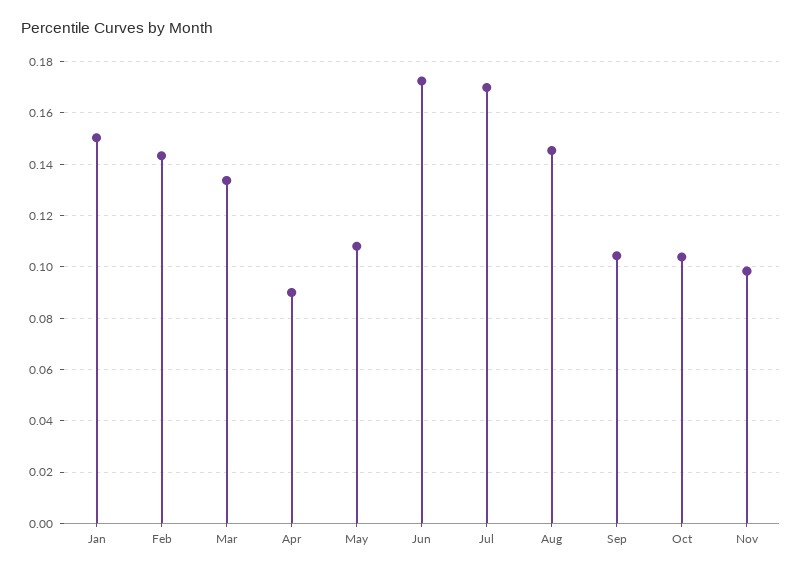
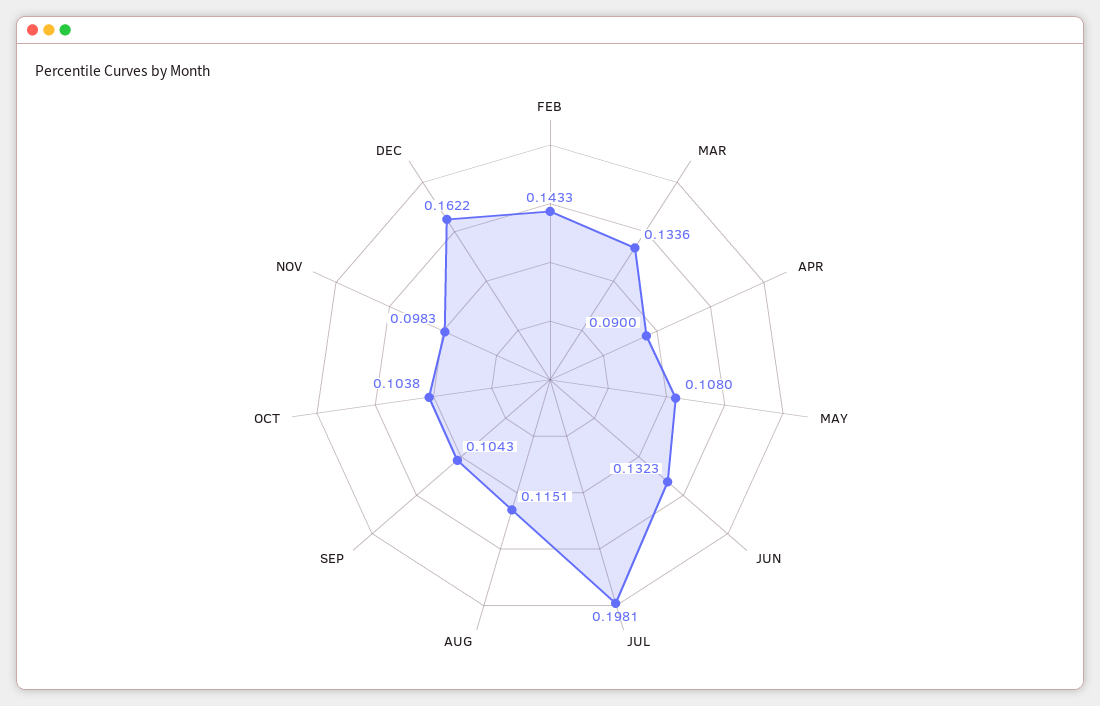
Jan: 0.15 -> none
Jun: 0.1725 -> 0.1323
Jul: 0.17 -> 0.1981
Aug: 0.145 -> 0.1151
DEC: none -> 0.1622

